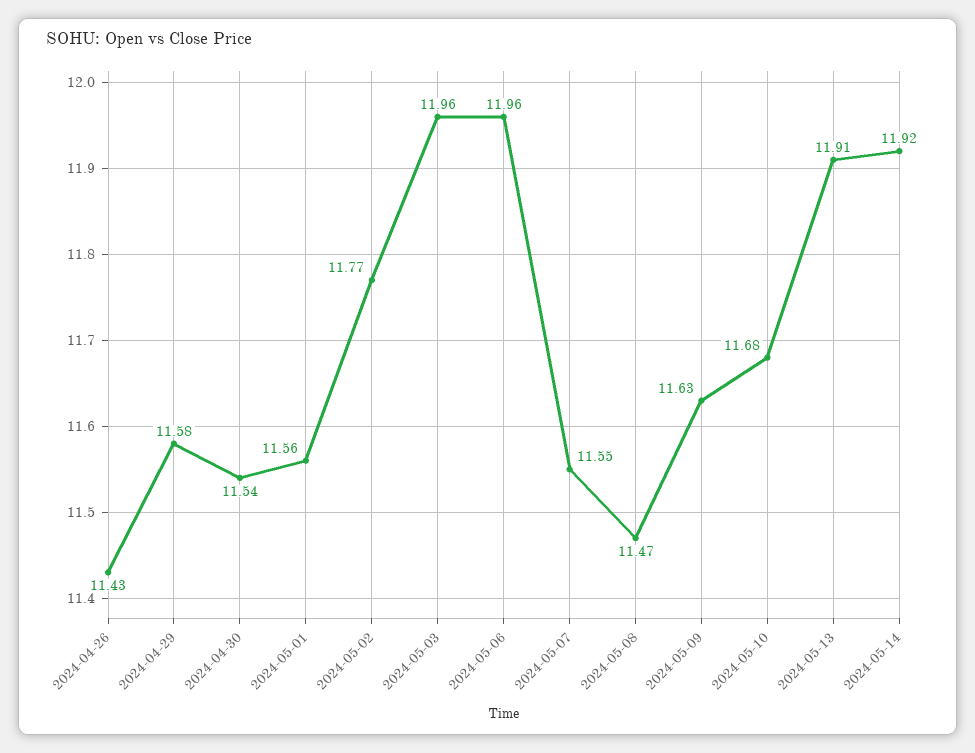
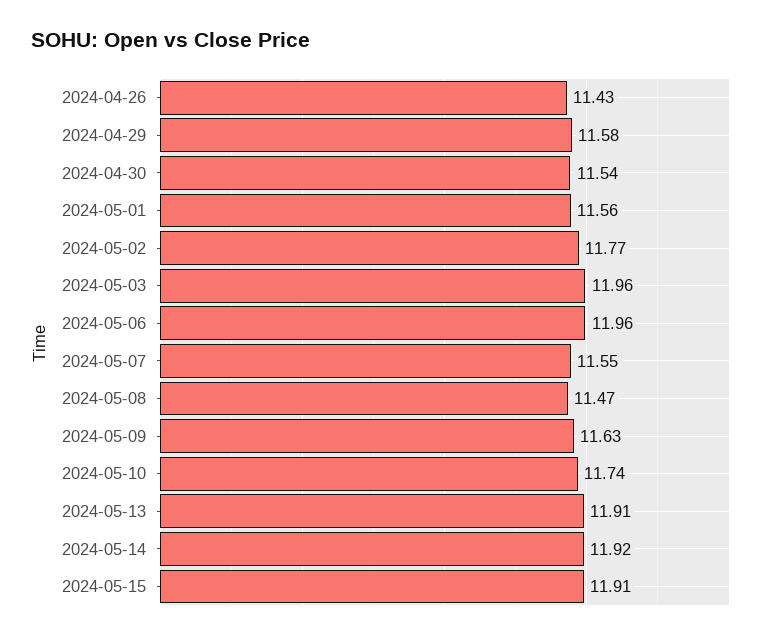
2024-05-10: 11.68 -> 11.74
2024-05-15: none -> 11.91

